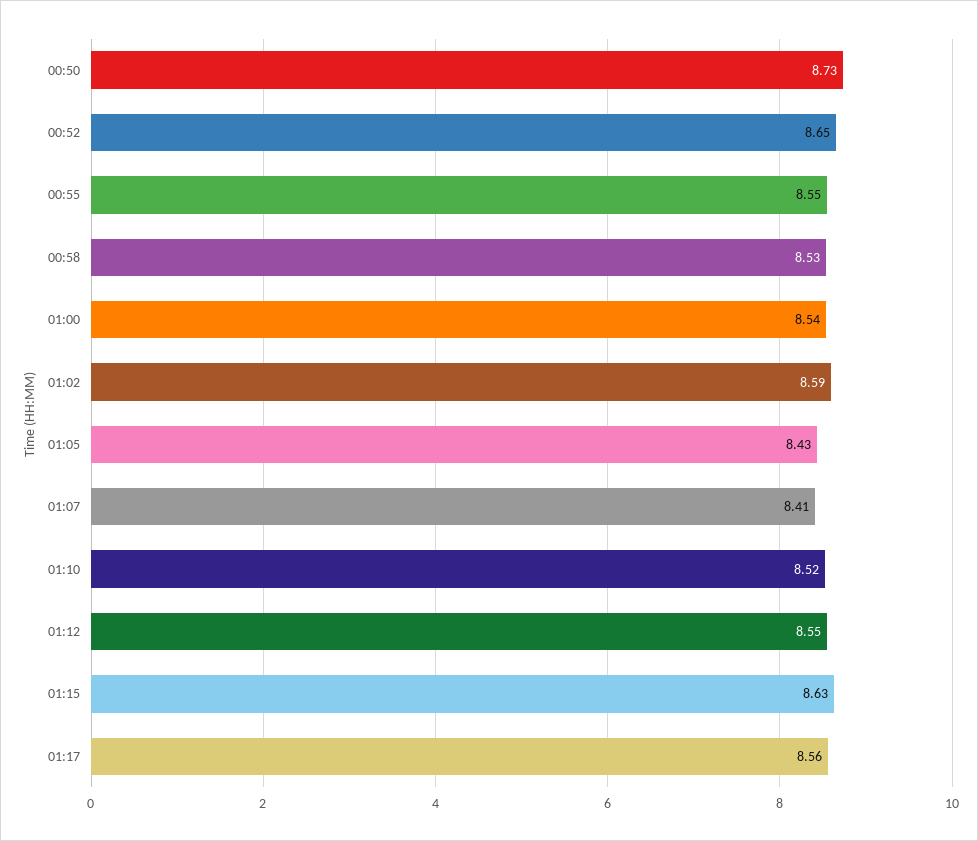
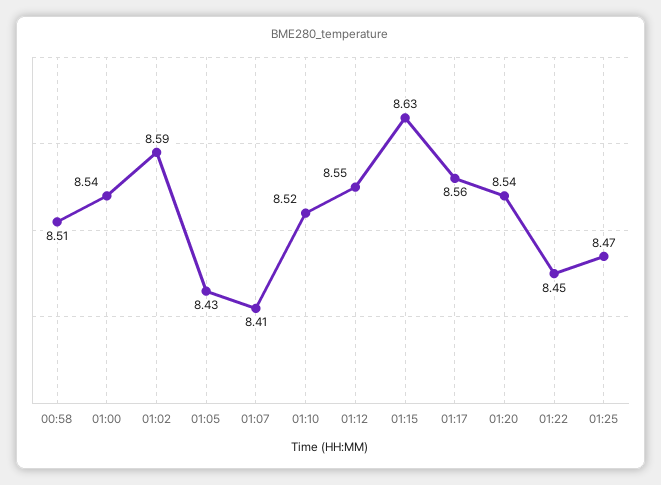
00:50: 8.73 -> none
00:52: 8.65 -> none
00:55: 8.55 -> none
00:58: 8.53 -> 8.51
01:20: none -> 8.54
01:22: none -> 8.45
01:25: none -> 8.47

